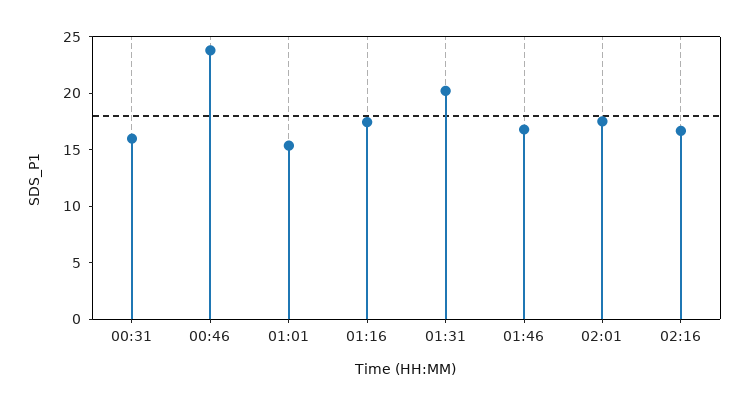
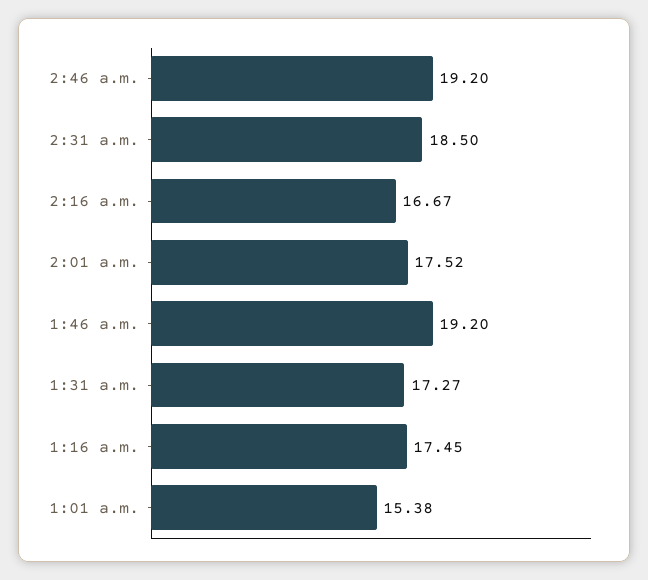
00:31: 16 -> none
00:46: 24 -> none
01:31: 20 -> 17.27
01:46: 17 -> 19.2
2:46 a.m.: none -> 19.2
2:31 a.m.: none -> 18.5

